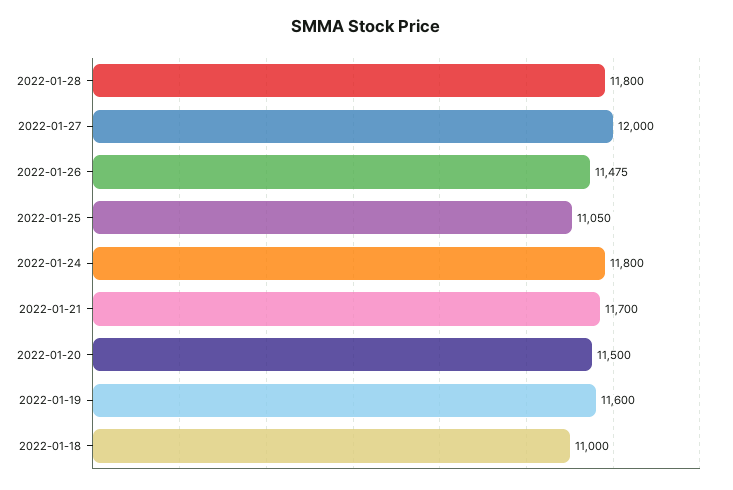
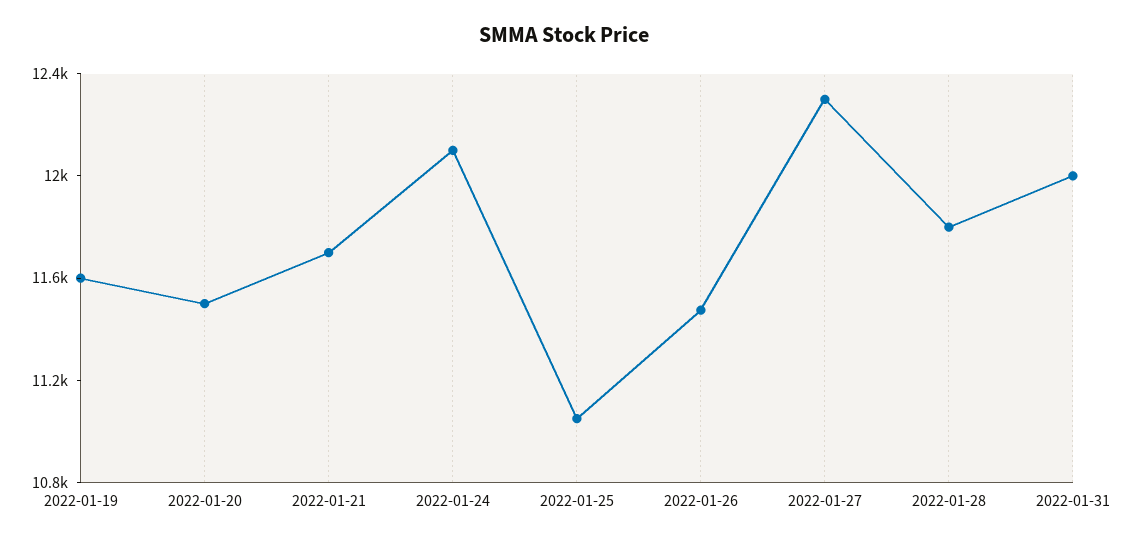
2022-01-27: 12000 -> 12300
2022-01-24: 11800 -> 12100
2022-01-18: 11000 -> none
2022-01-31: none -> 12000

